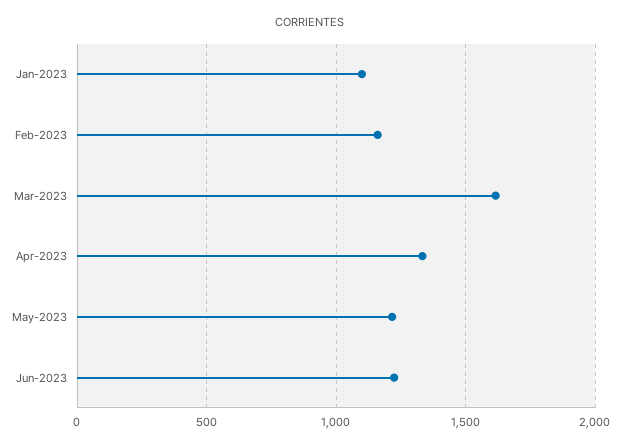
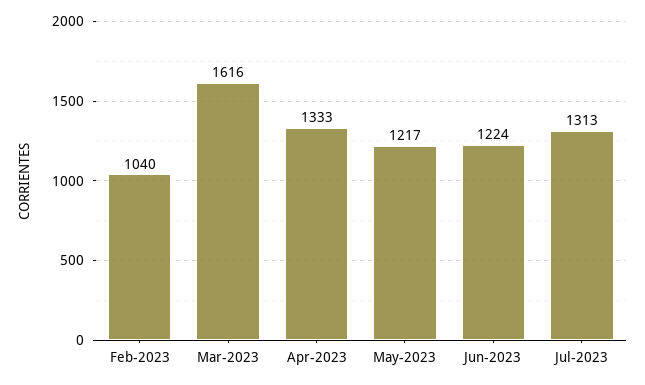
Jan-2023: 1100 -> none
Feb-2023: 1150 -> 1040
Jul-2023: none -> 1313

